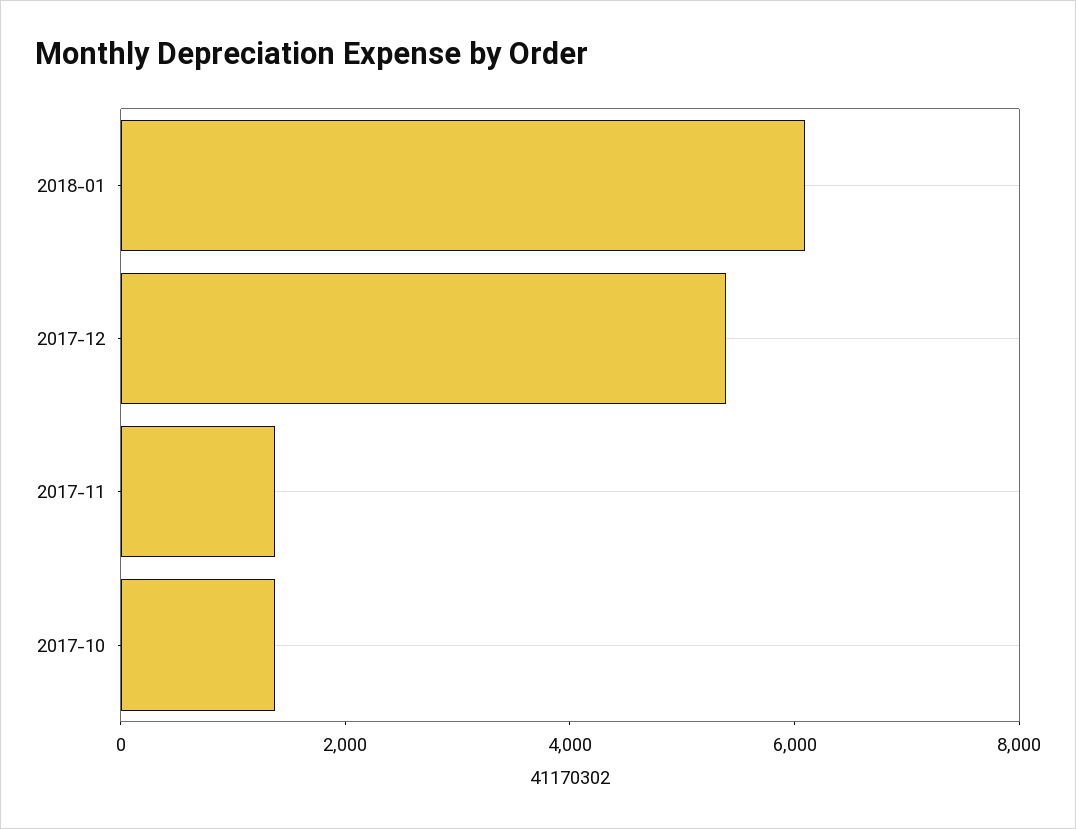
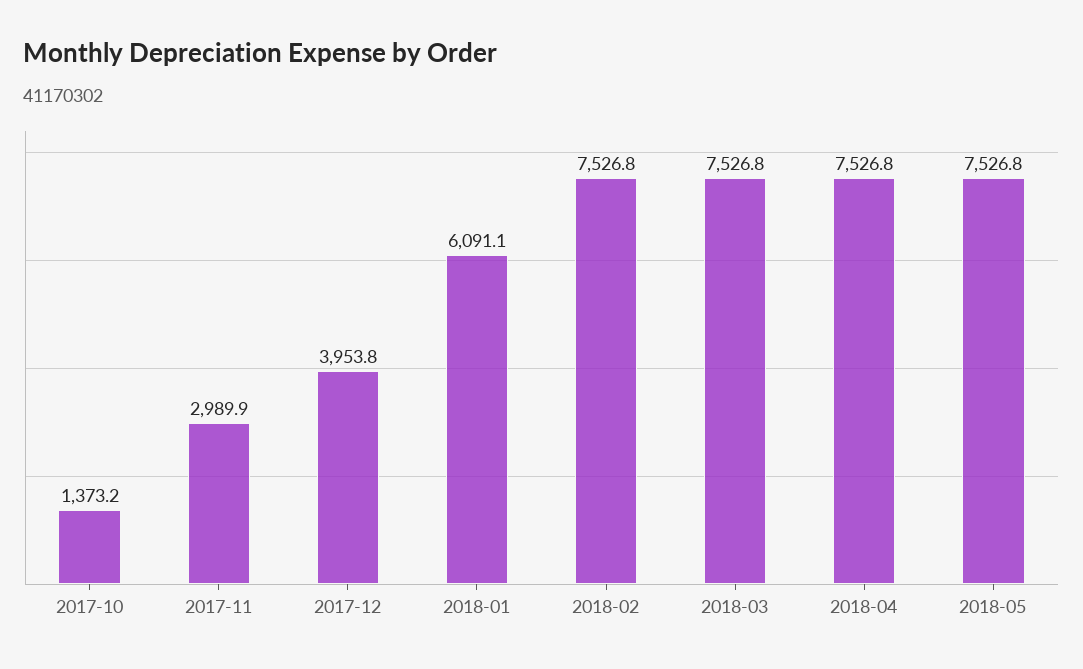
2017-12: 5500 -> 3953.8
2017-11: 1500 -> 2989.9
2018-02: none -> 7526.8
2018-03: none -> 7526.8
2018-04: none -> 7526.8
2018-05: none -> 7526.8

